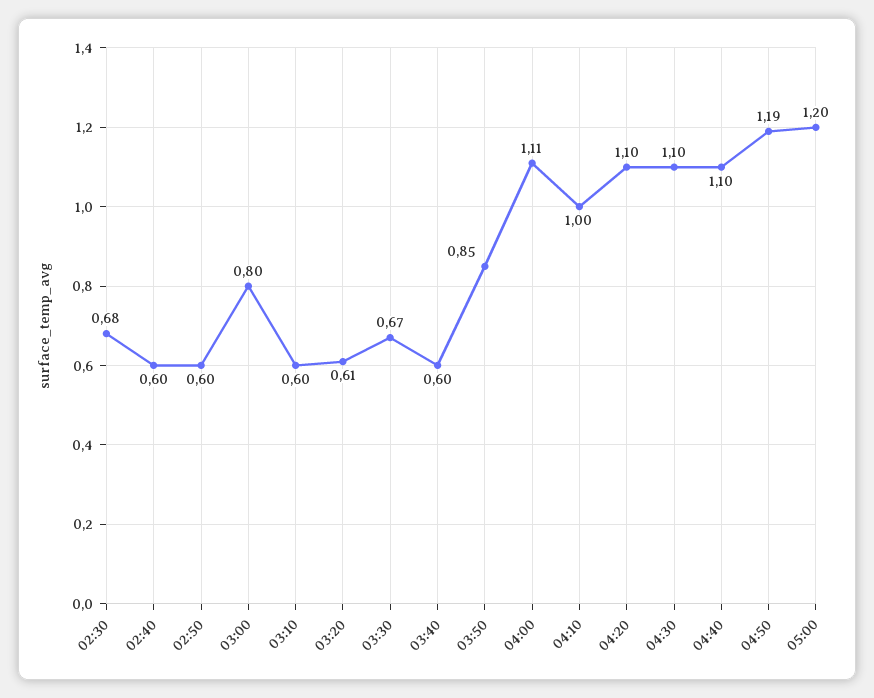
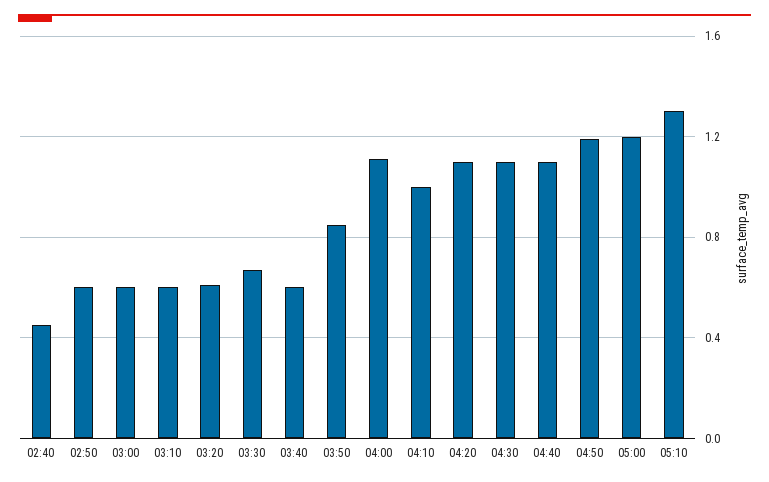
02:30: 0.68 -> none
02:40: 0.6 -> 0.45
03:00: 0.8 -> 0.6
05:10: none -> 1.3

